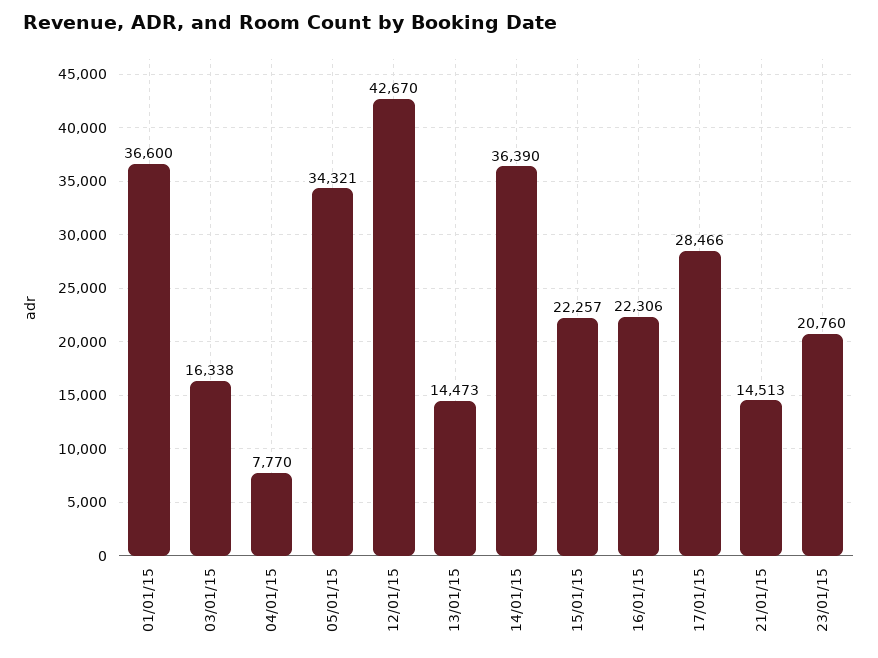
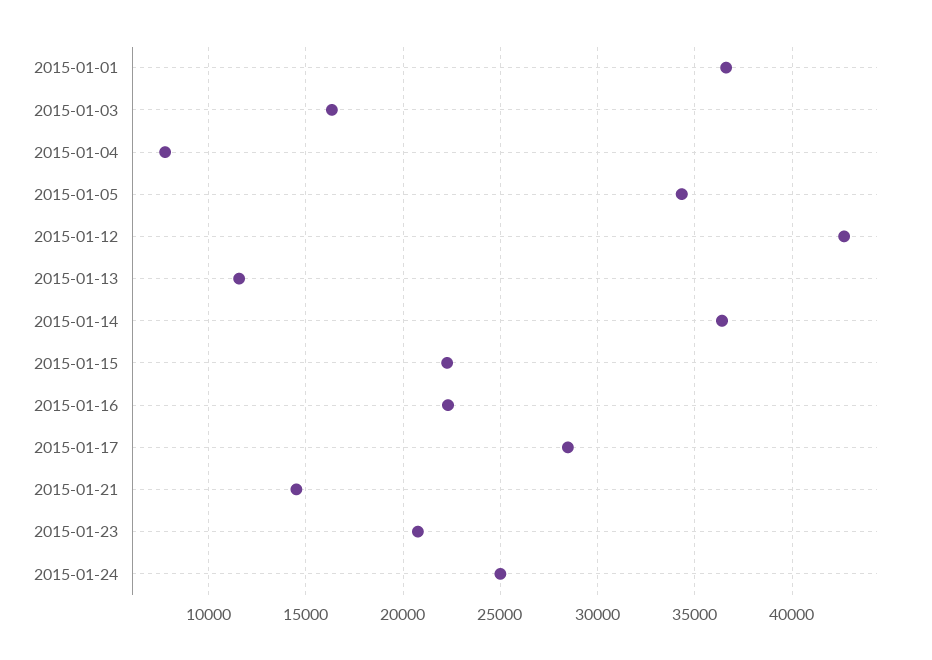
13/01/15: 14473 -> 11500
2015-01-24: none -> 25000

